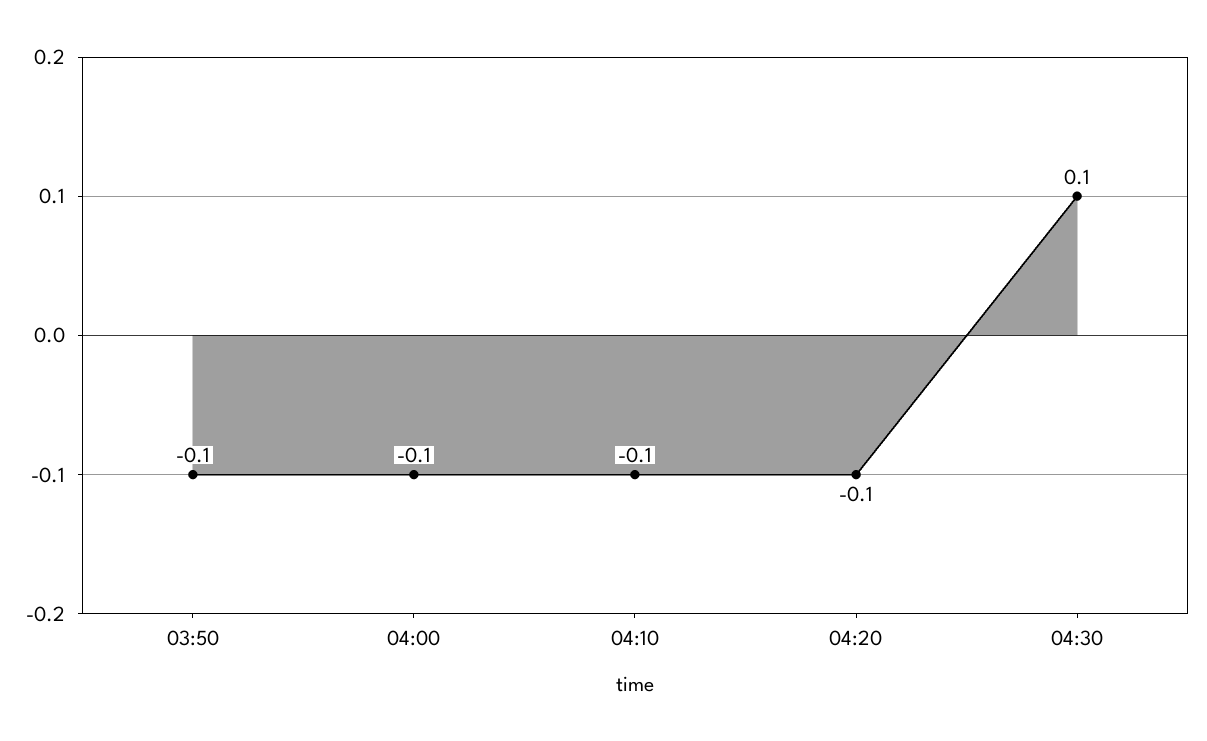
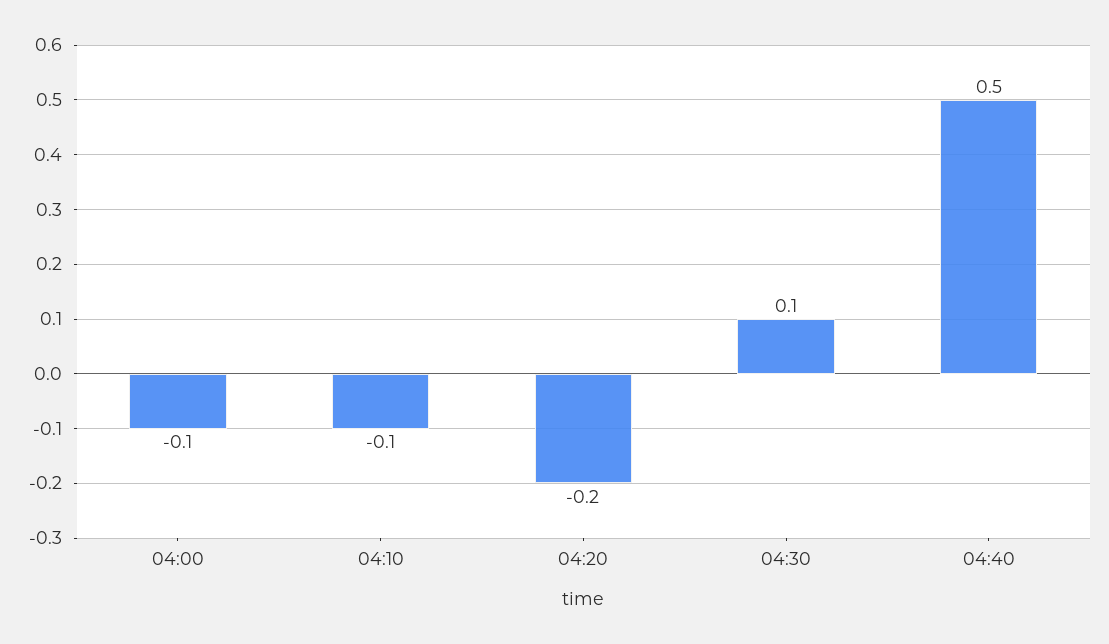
03:50: -0.1 -> none
04:20: -0.1 -> -0.2
04:40: none -> 0.5

